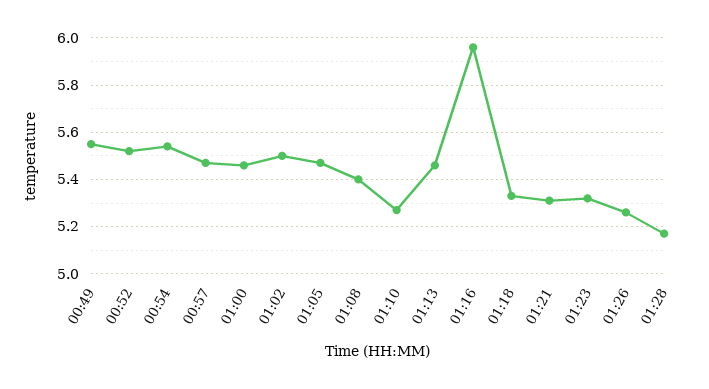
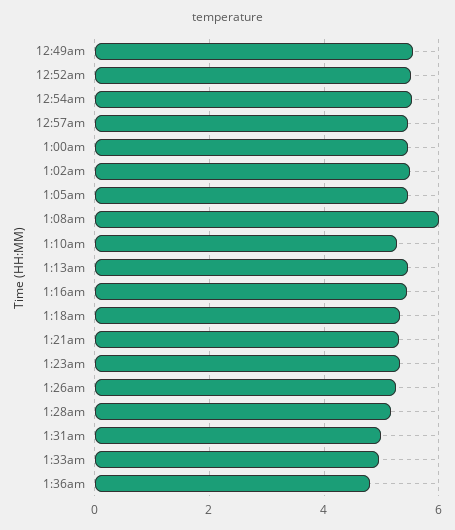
01:08: 5.4 -> 6
01:16: 5.95 -> 5.4
1:31am: none -> 5
1:33am: none -> 5
1:36am: none -> 4.8

